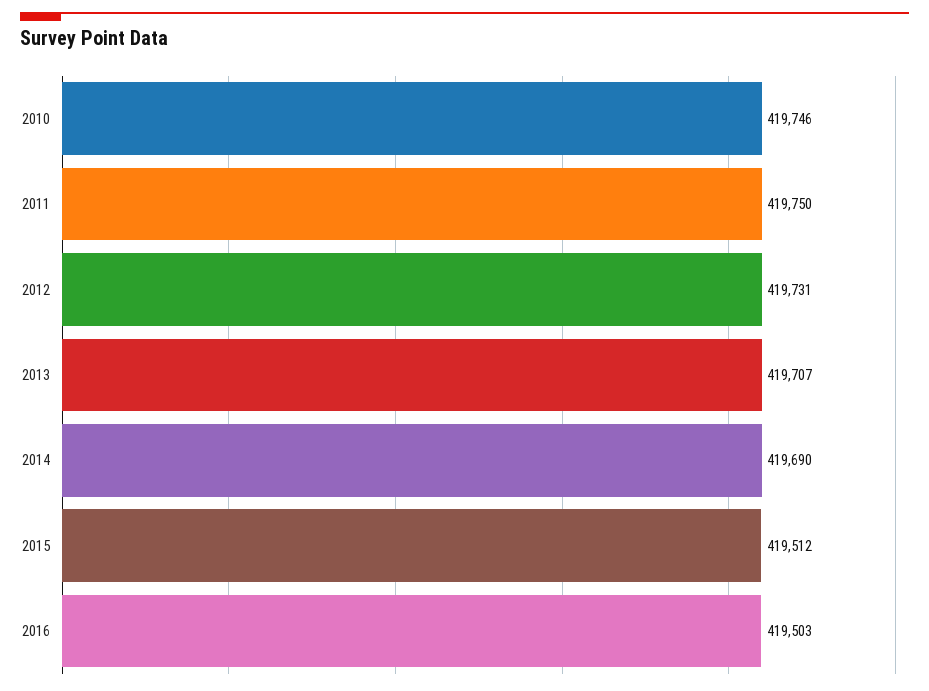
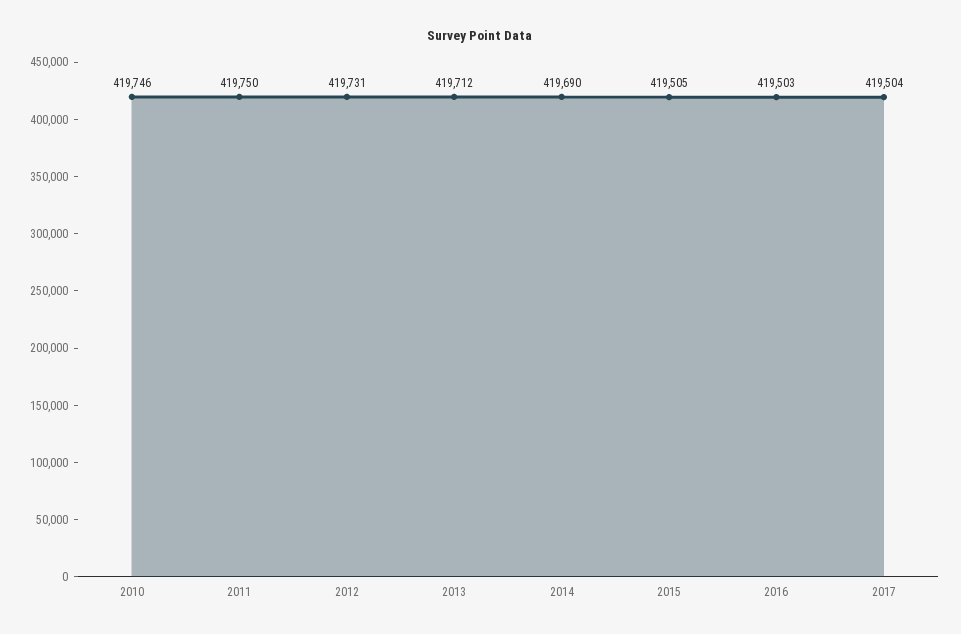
2013: 419707 -> 419712
2015: 419512 -> 419505
2017: none -> 419504

